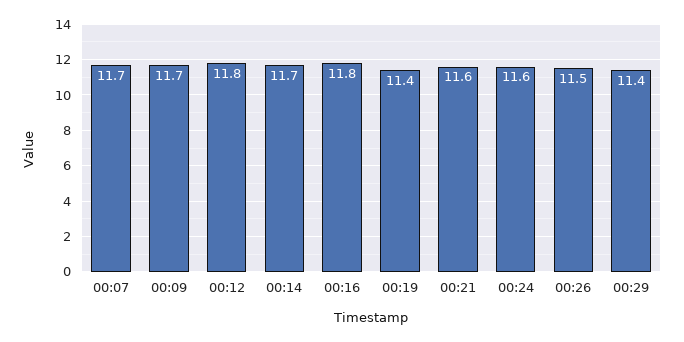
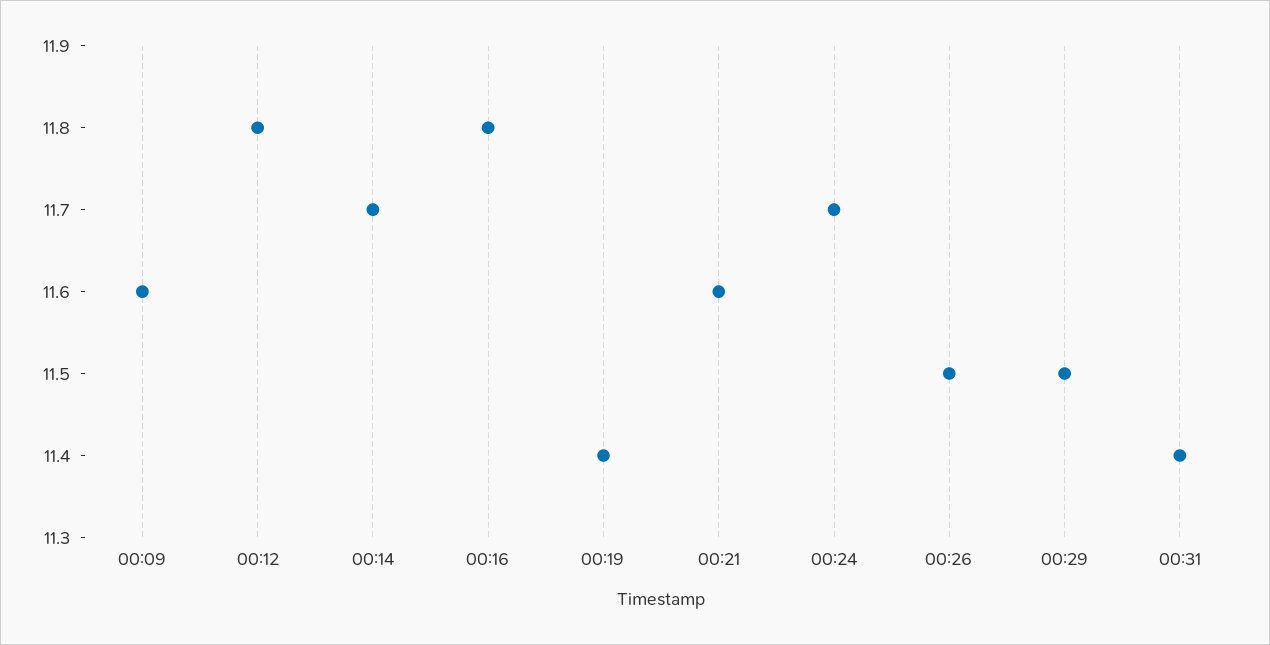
00:07: 11.7 -> none
00:09: 11.7 -> 11.6
00:24: 11.6 -> 11.7
00:29: 11.4 -> 11.5
00:31: none -> 11.4

